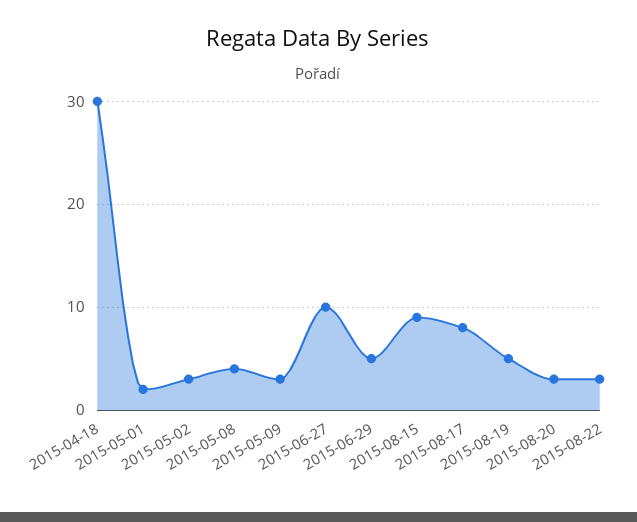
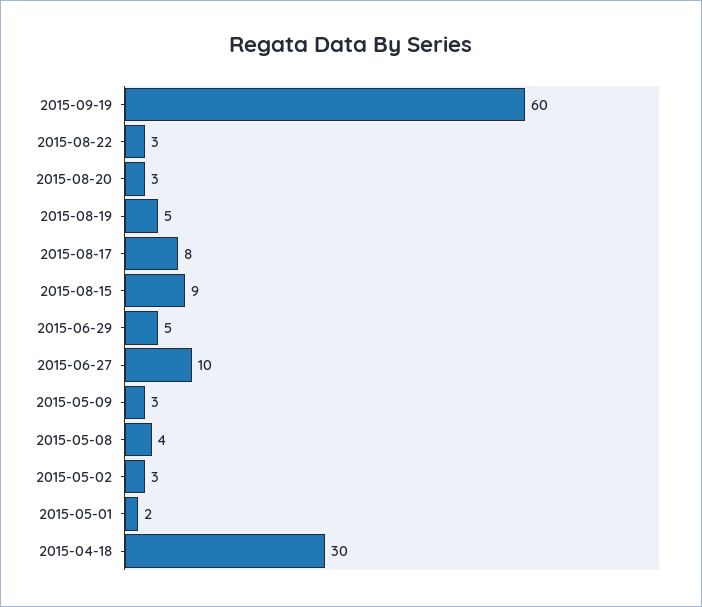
2015-09-19: none -> 60

